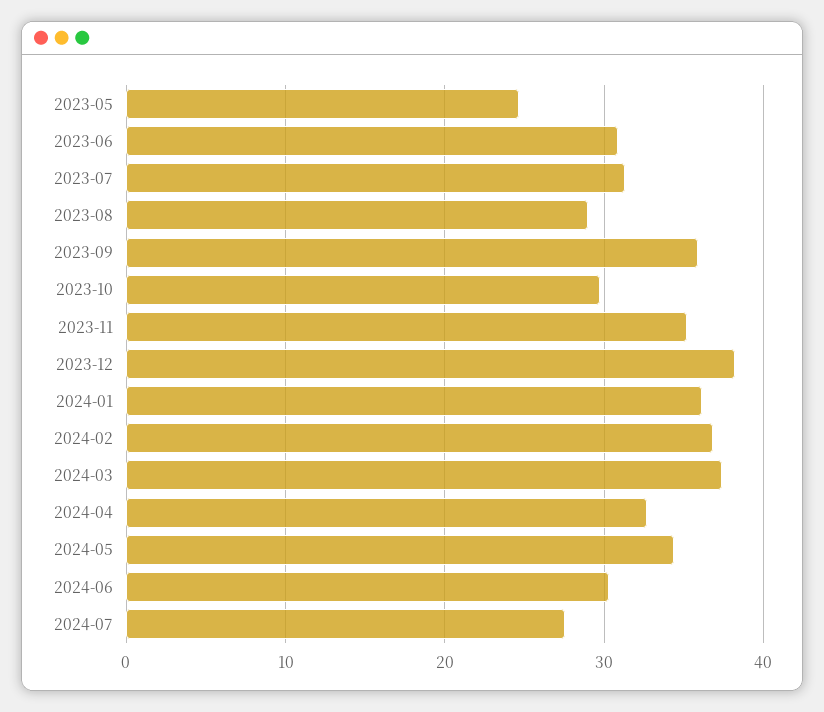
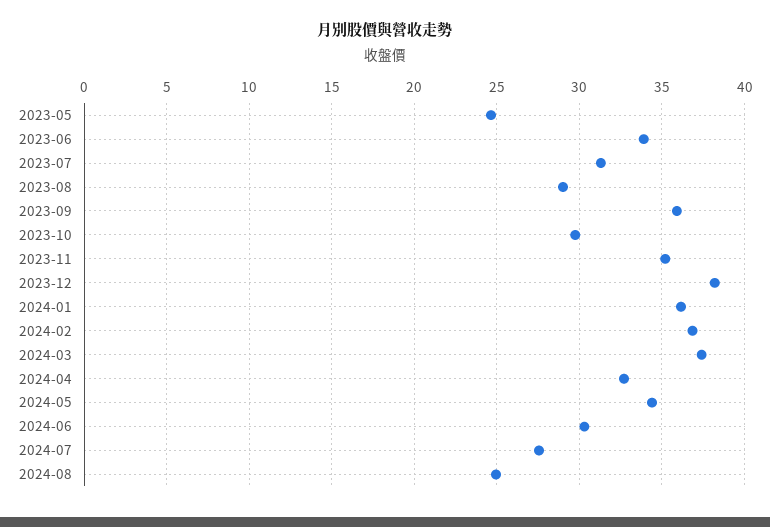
2023-06: 31 -> 34
2024-08: none -> 25

